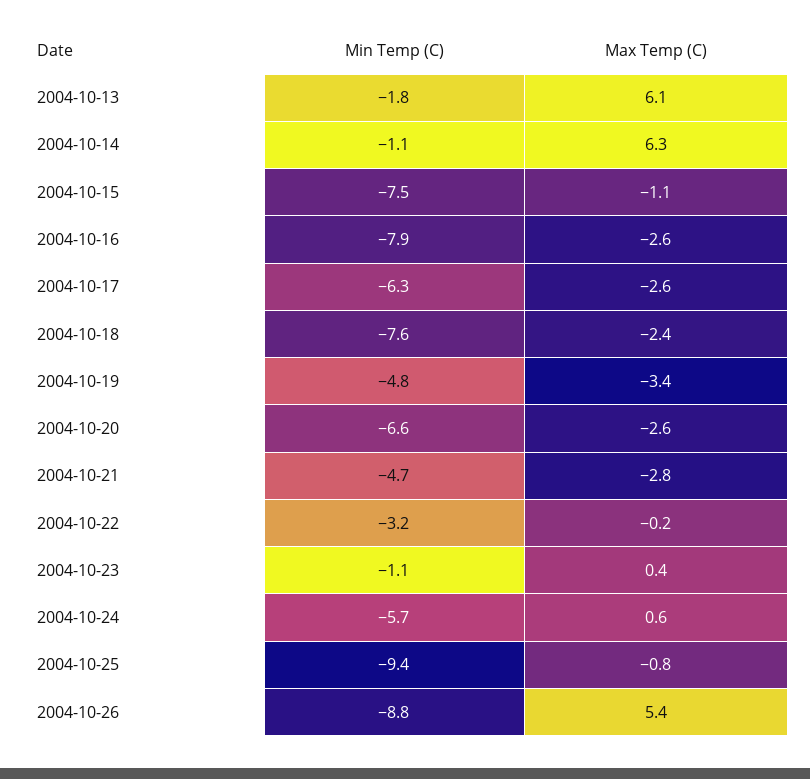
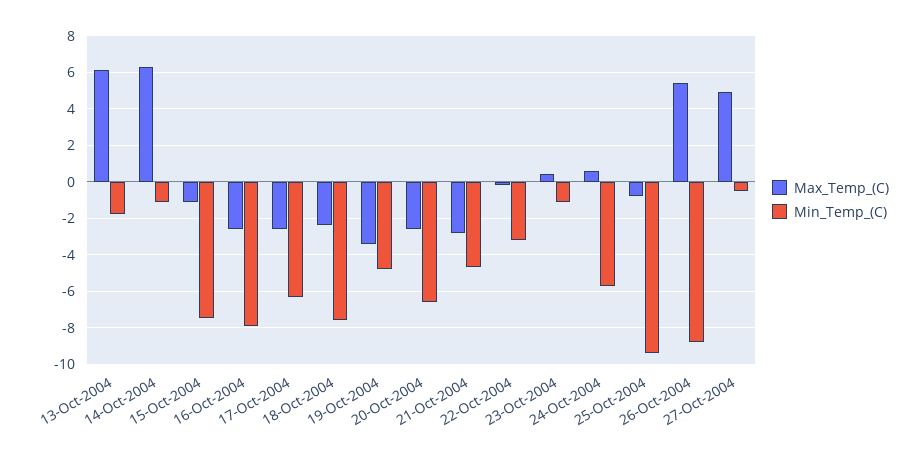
Max Temp (C), 27-Oct-2004: none -> 5
Min Temp (C), 27-Oct-2004: none -> -0.5

